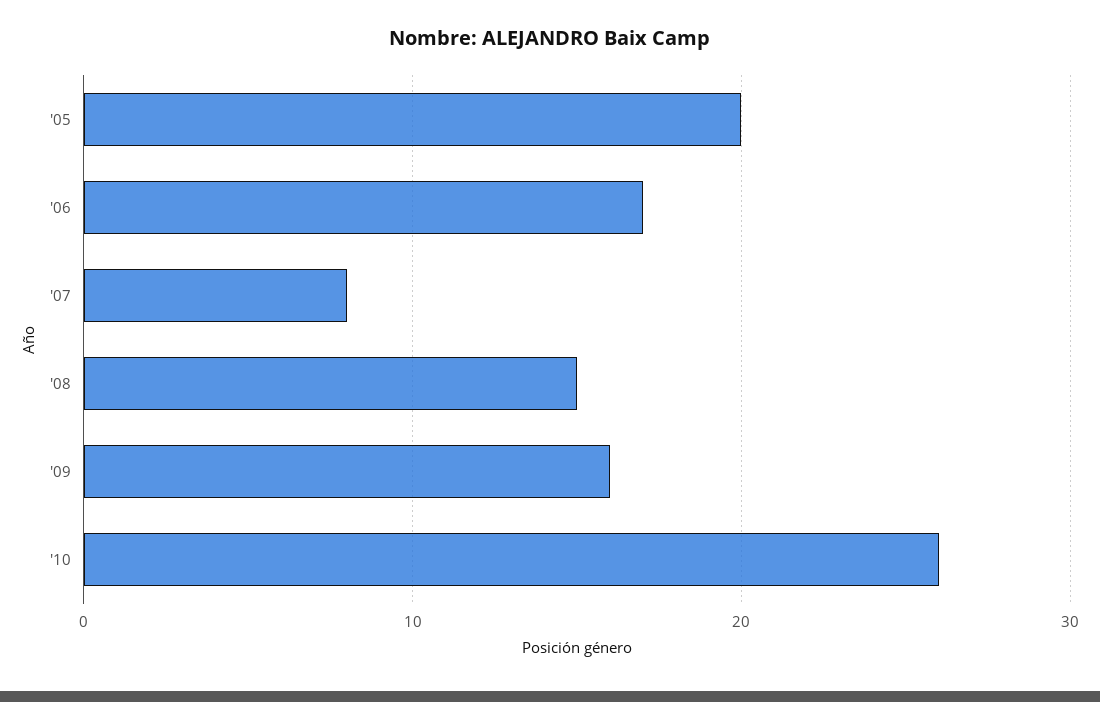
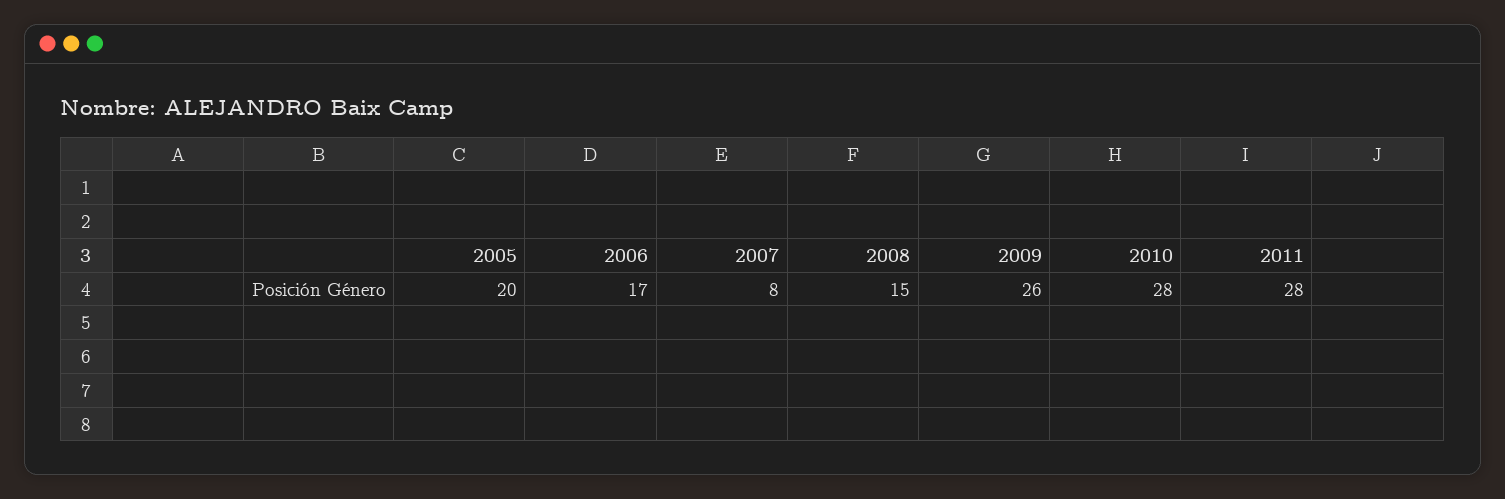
'09: 16 -> 26
'10: 26 -> 28
2011: none -> 28

